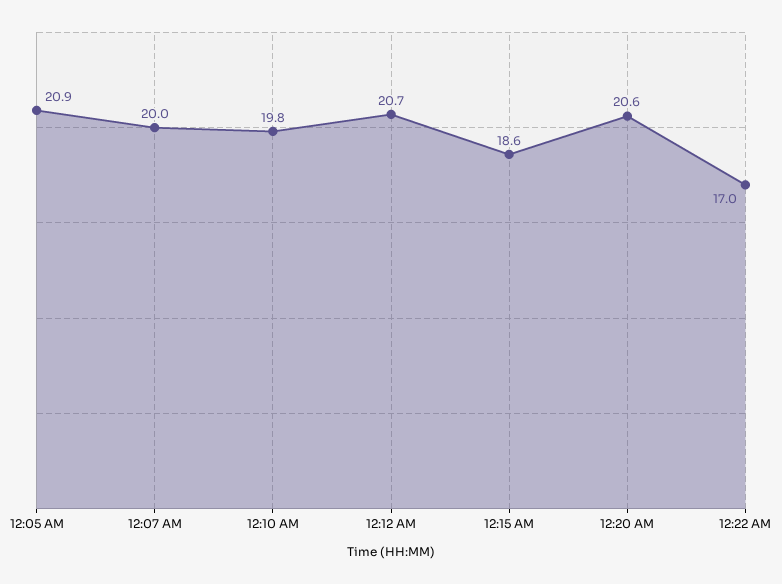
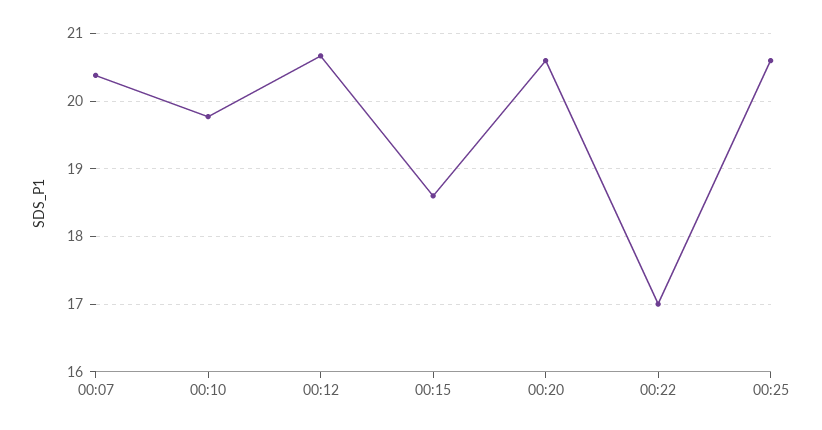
12:05 AM: 20.9 -> none
12:07 AM: 20 -> 20.4
00:25: none -> 20.6

